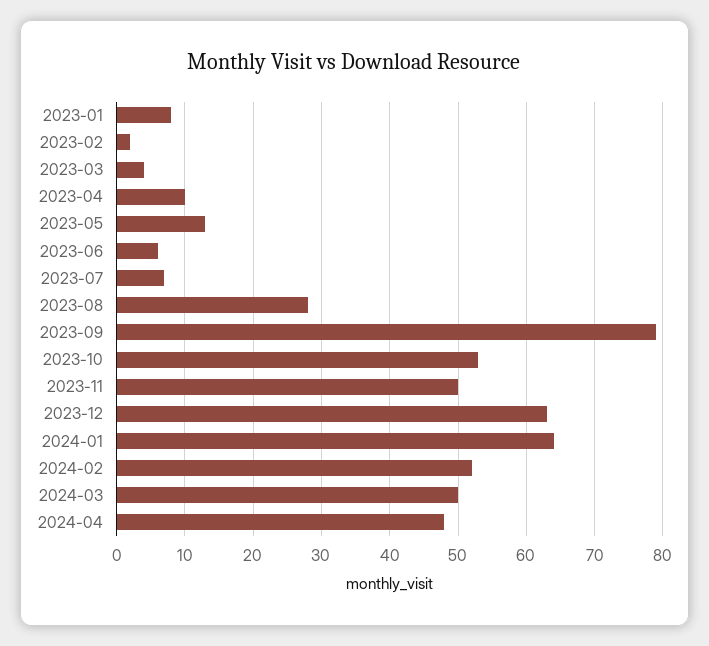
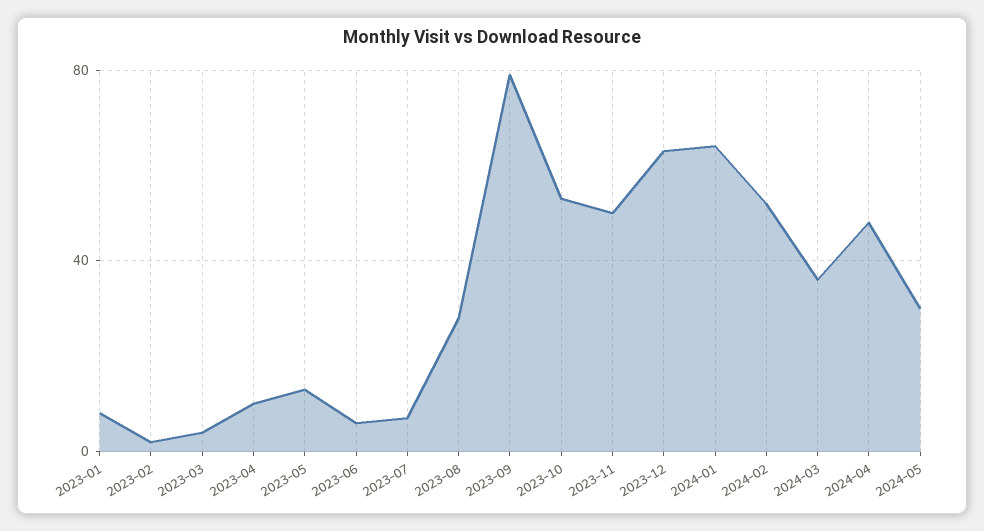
2024-03: 50 -> 35
2024-05: none -> 30

